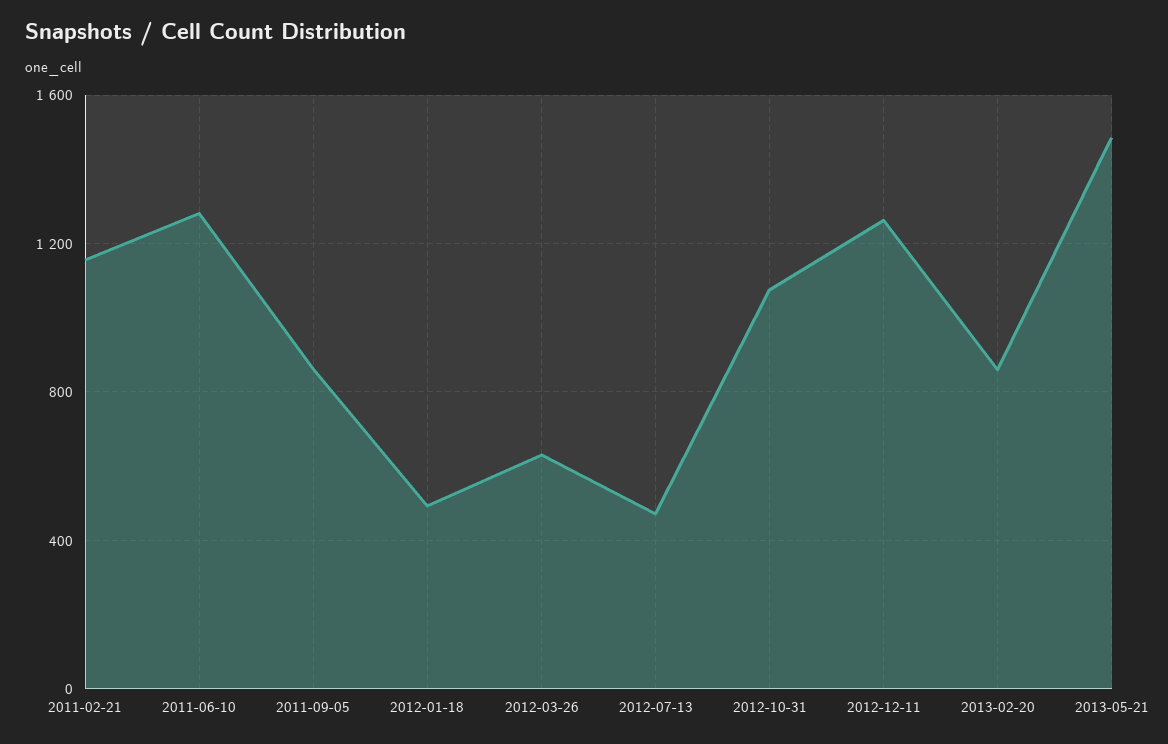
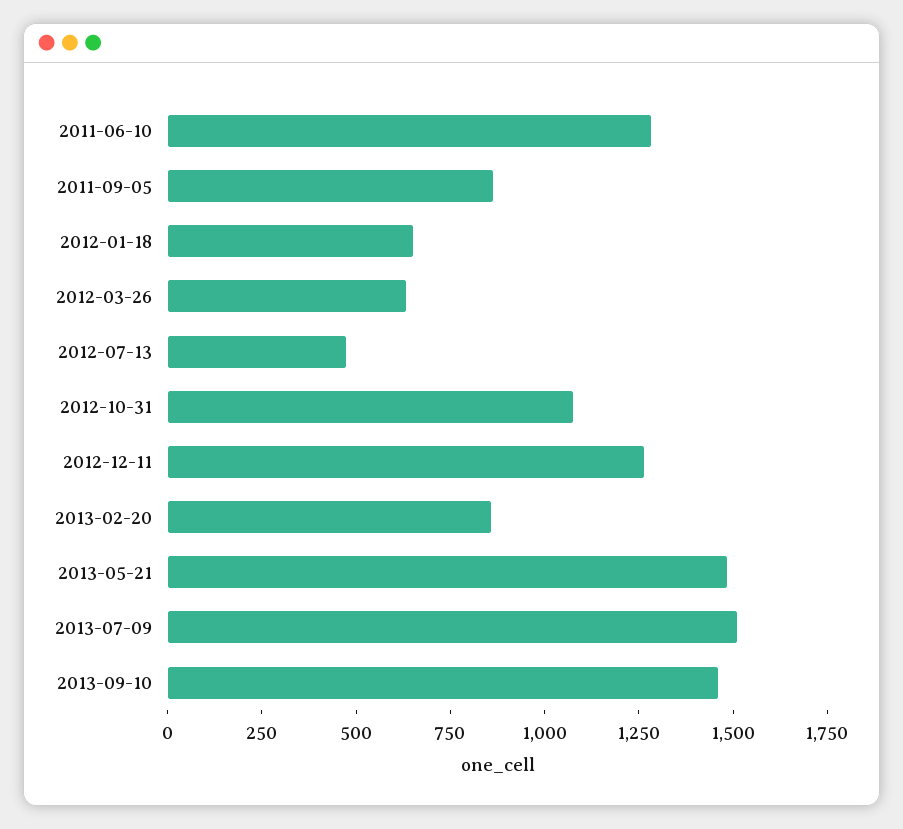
2011-02-21: 1150 -> none
2012-01-18: 500 -> 650
2013-07-09: none -> 1500
2013-09-10: none -> 1450

